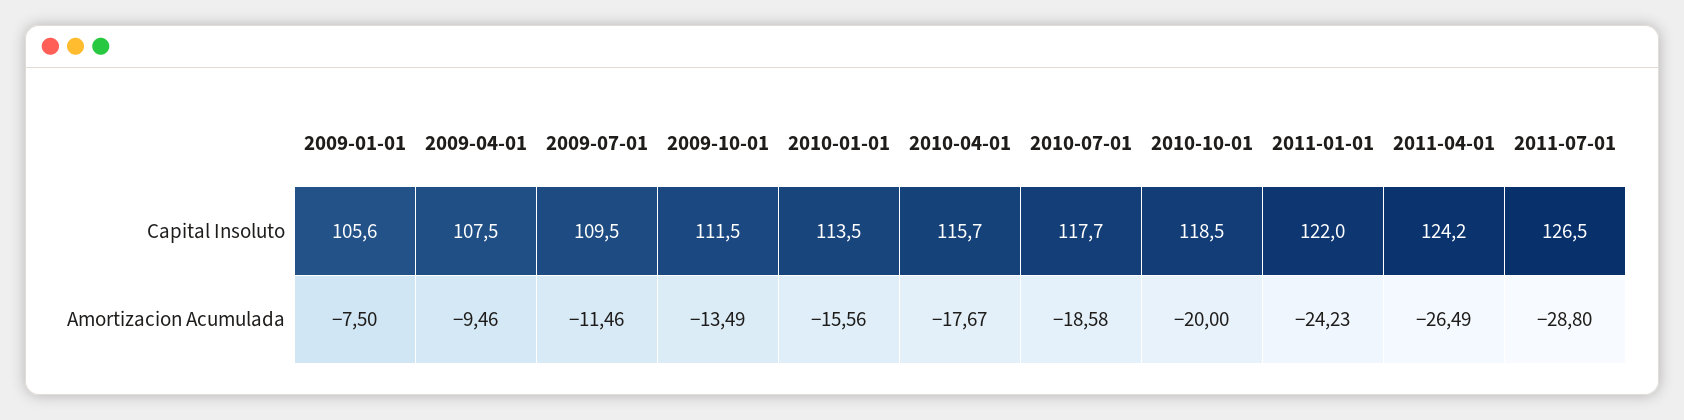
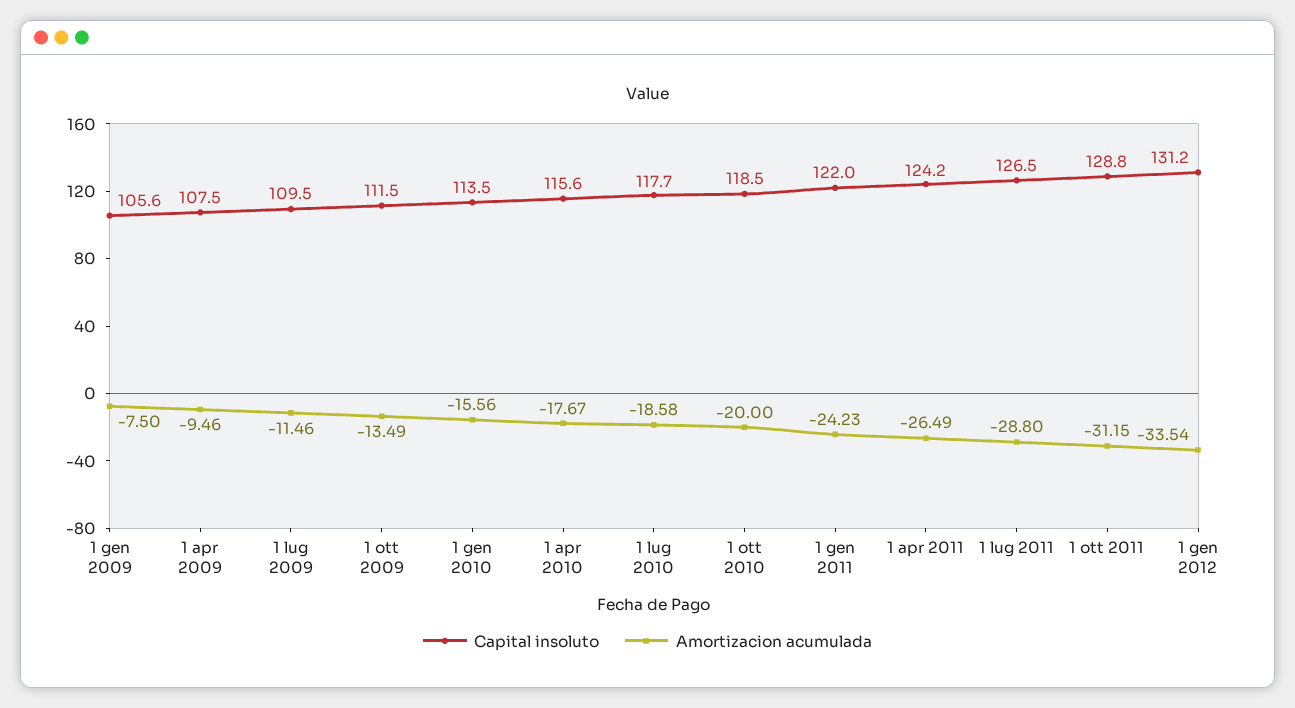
Capital Insoluto, 2010-04-01: 115.7 -> 115.6
Capital Insoluto, 1 ott 2011: none -> 128.8
Amortizacion Acumulada, 1 ott 2011: none -> -31.15
Capital Insoluto, 1 gen 2012: none -> 131.2
Amortizacion Acumulada, 1 gen 2012: none -> -33.54

